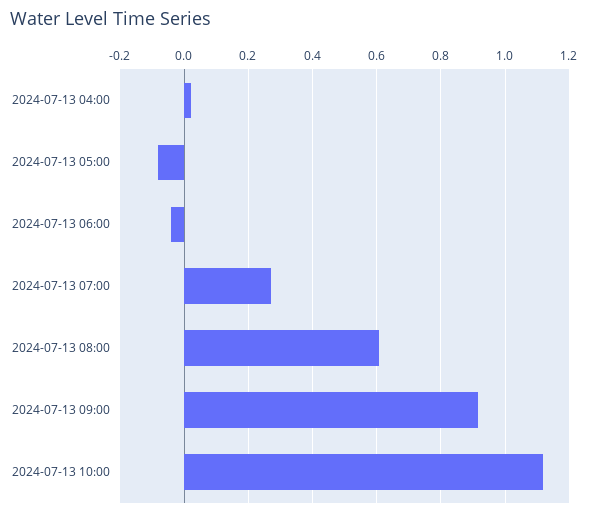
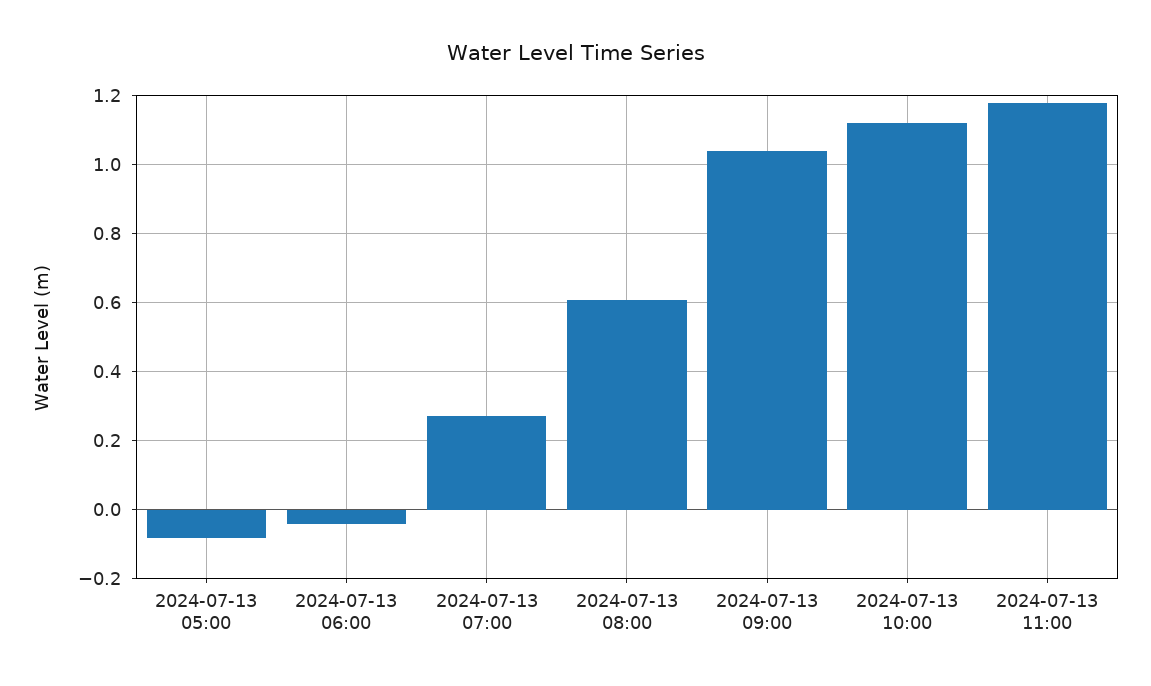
2024-07-13 04:00: 0.02 -> none
2024-07-13 09:00: 0.92 -> 1.04
2024-07-13 11:00: none -> 1.18

